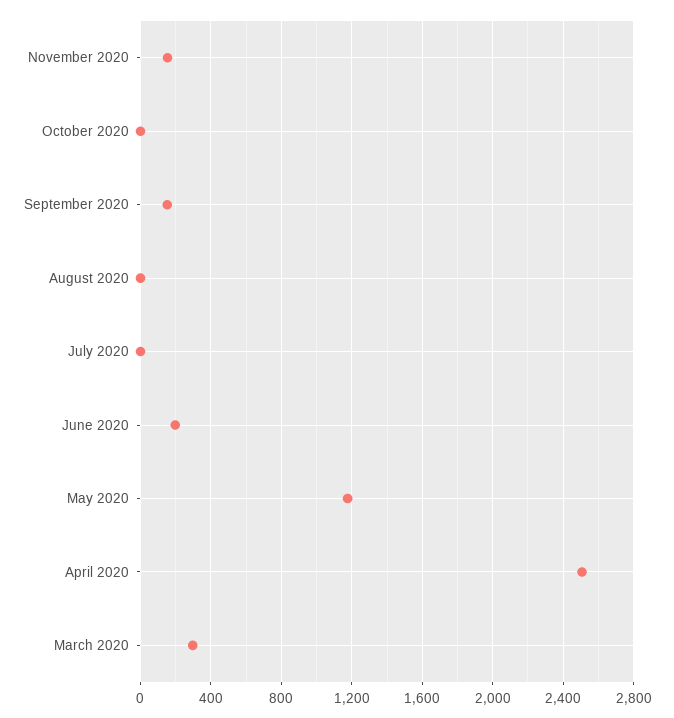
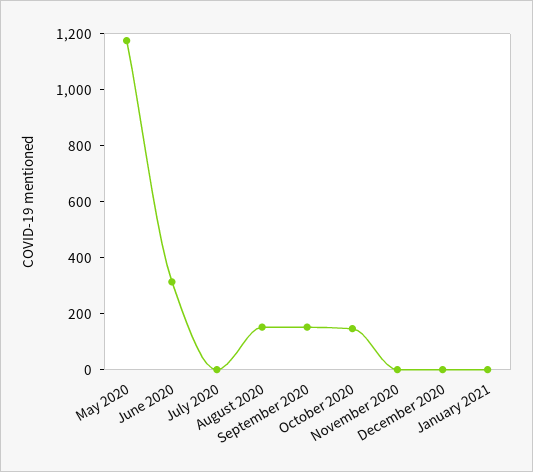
November 2020: 150 -> 0
October 2020: 0 -> 150
August 2020: 0 -> 150
June 2020: 200 -> 300
April 2020: 2500 -> none
March 2020: 300 -> none
December 2020: none -> 0
January 2021: none -> 0

